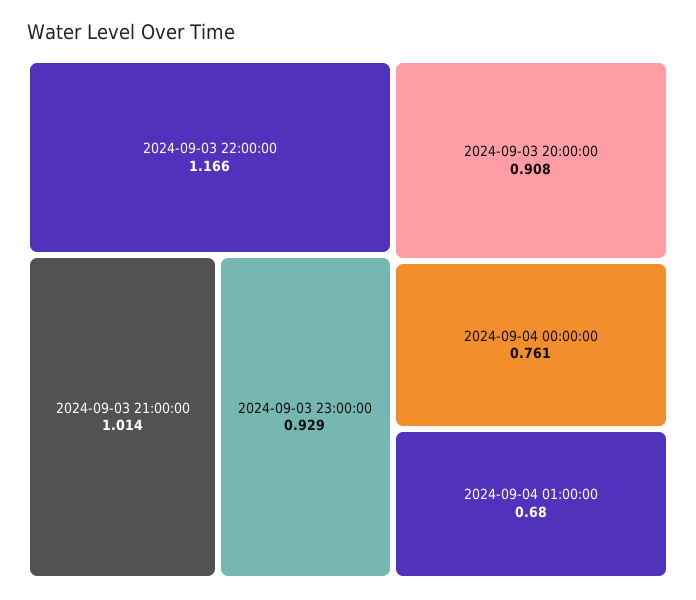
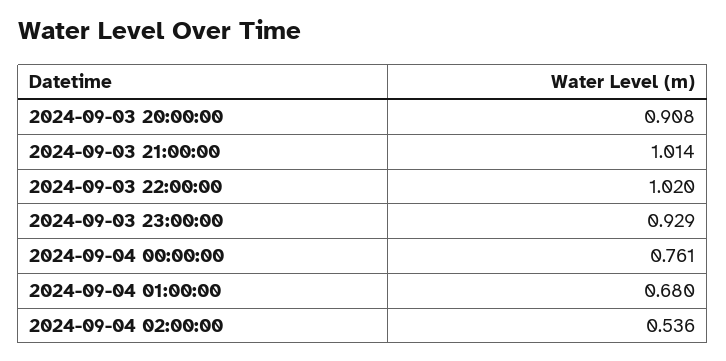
2024-09-03 22:00:00: 1.166 -> 1.02
2024-09-04 02:00:00: none -> 0.536

